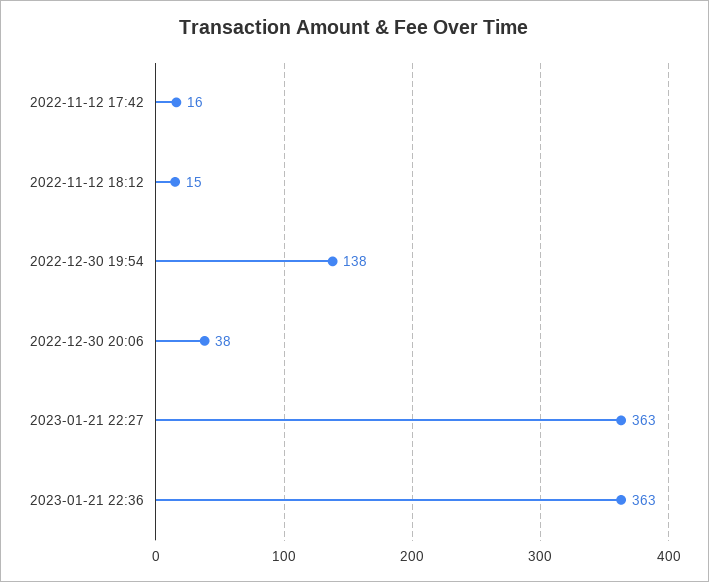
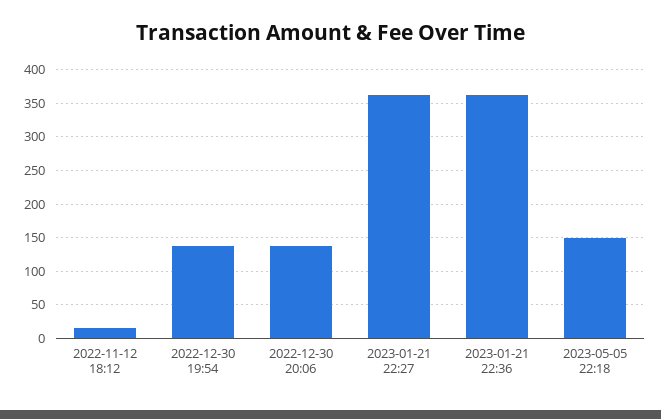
2022-11-12 17:42: 16 -> none
2022-12-30 20:06: 38 -> 140
2023-05-05 22:18: none -> 150

